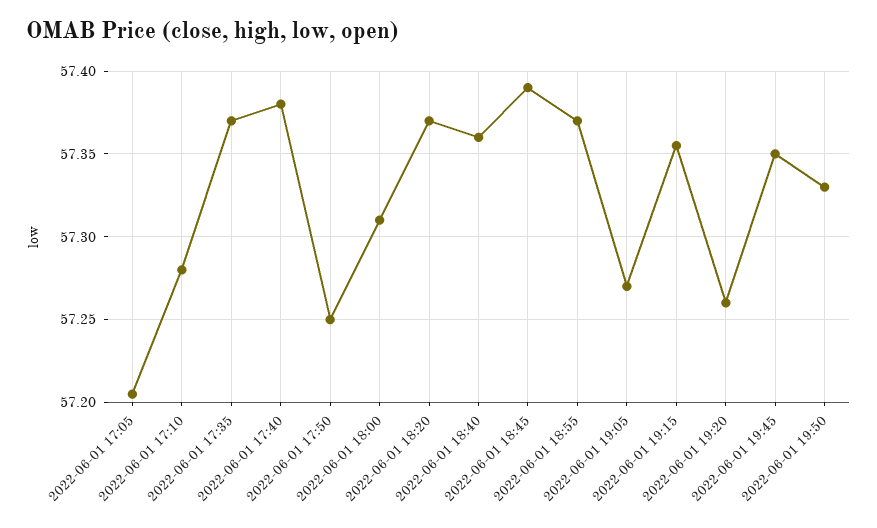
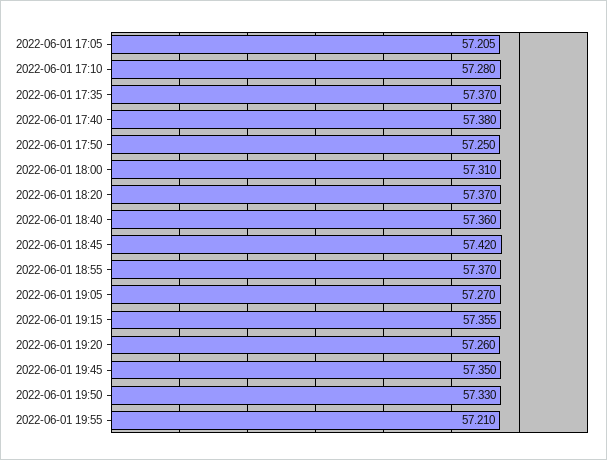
2022-06-01 18:45: 57.39 -> 57.42
2022-06-01 19:55: none -> 57.21

